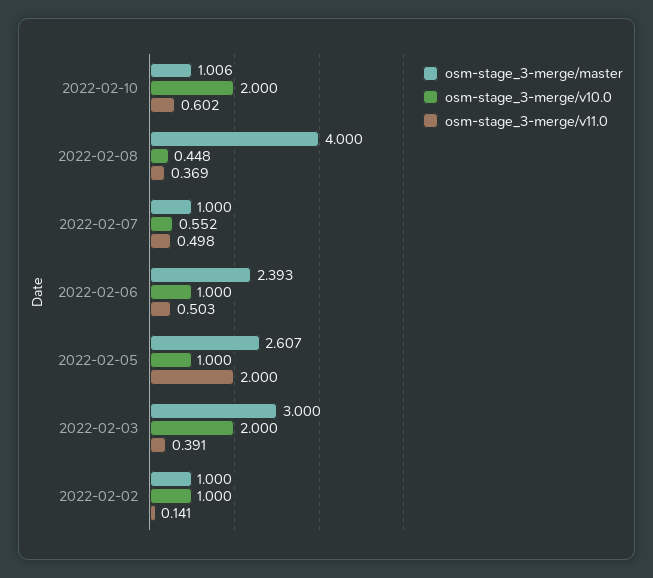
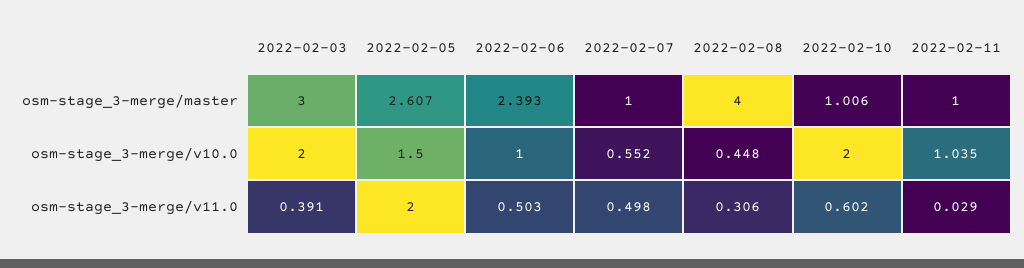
osm-stage_3-merge/v11.0, 2022-02-08: 0.369 -> 0.306
osm-stage_3-merge/v10.0, 2022-02-05: 1 -> 1.5
osm-stage_3-merge/master, 2022-02-02: 1 -> none
osm-stage_3-merge/v10.0, 2022-02-02: 1 -> none
osm-stage_3-merge/v11.0, 2022-02-02: 0.141 -> none
osm-stage_3-merge/master, 2022-02-11: none -> 1
osm-stage_3-merge/v10.0, 2022-02-11: none -> 1.035
osm-stage_3-merge/v11.0, 2022-02-11: none -> 0.029

